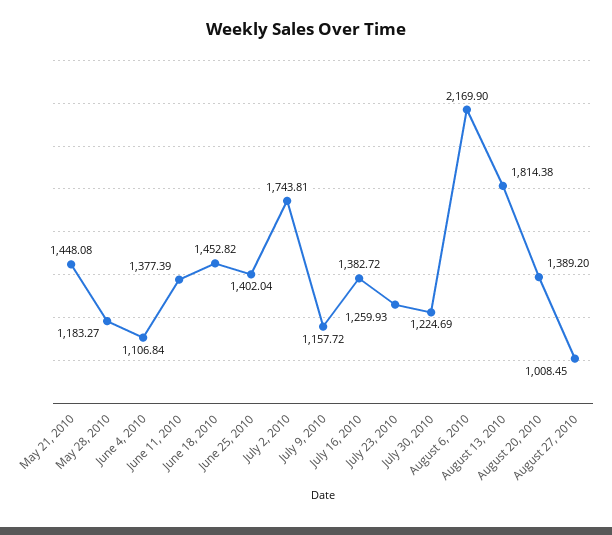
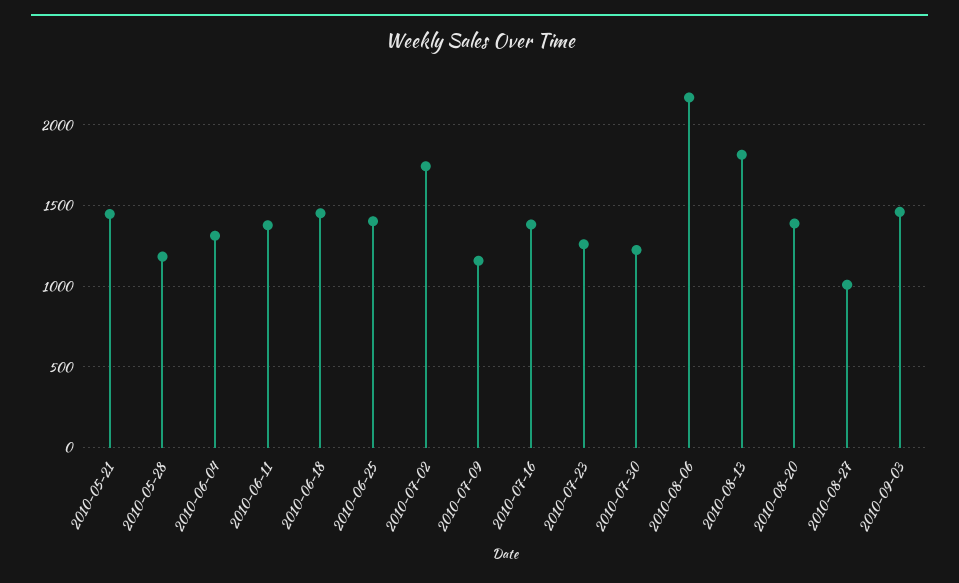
June 4, 2010: 1106.84 -> 1300
2010-09-03: none -> 1450

